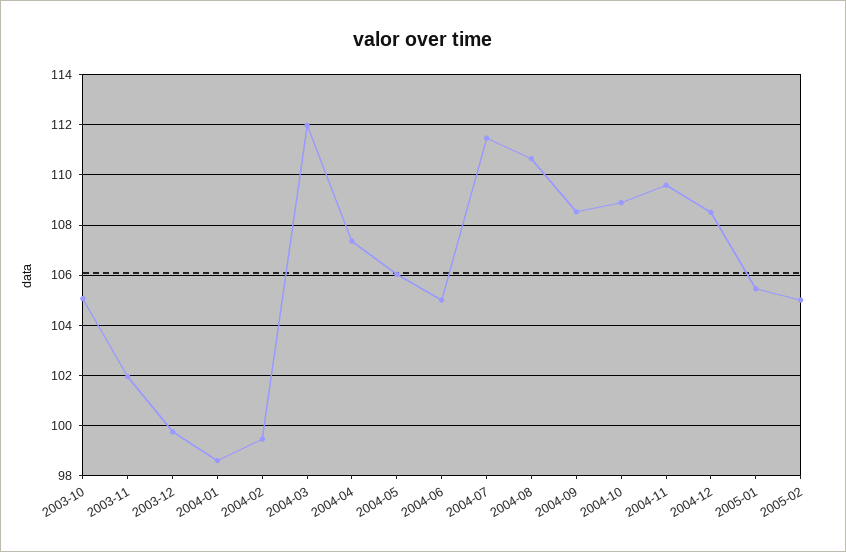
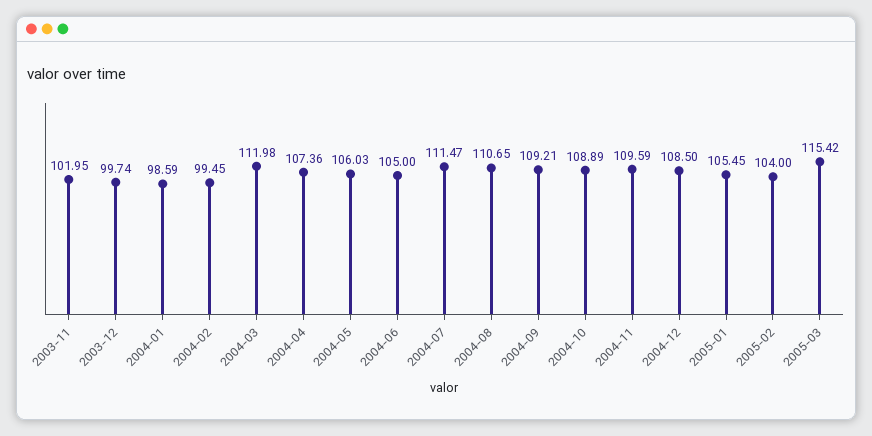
2003-10: 105 -> none
2004-09: 108.5 -> 109.21
2005-02: 105 -> 104
2005-03: none -> 115.42

